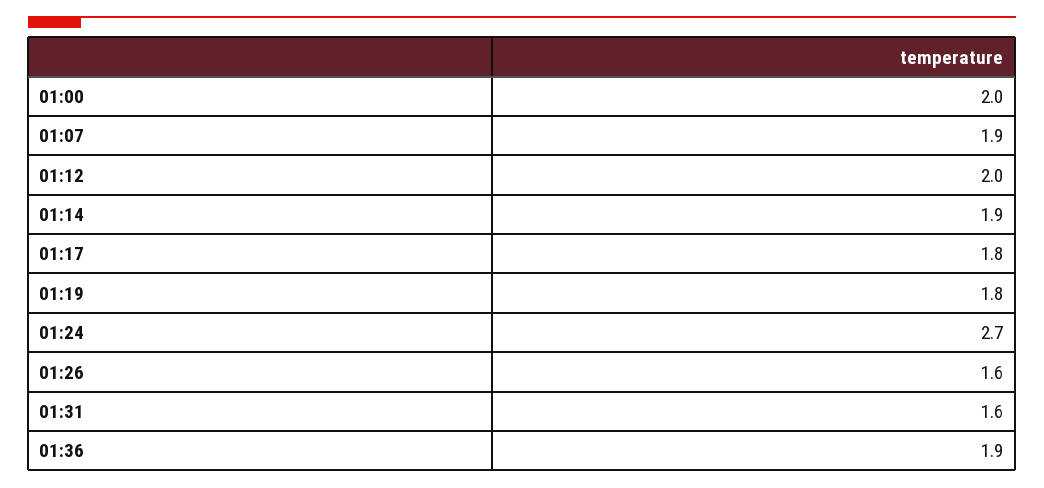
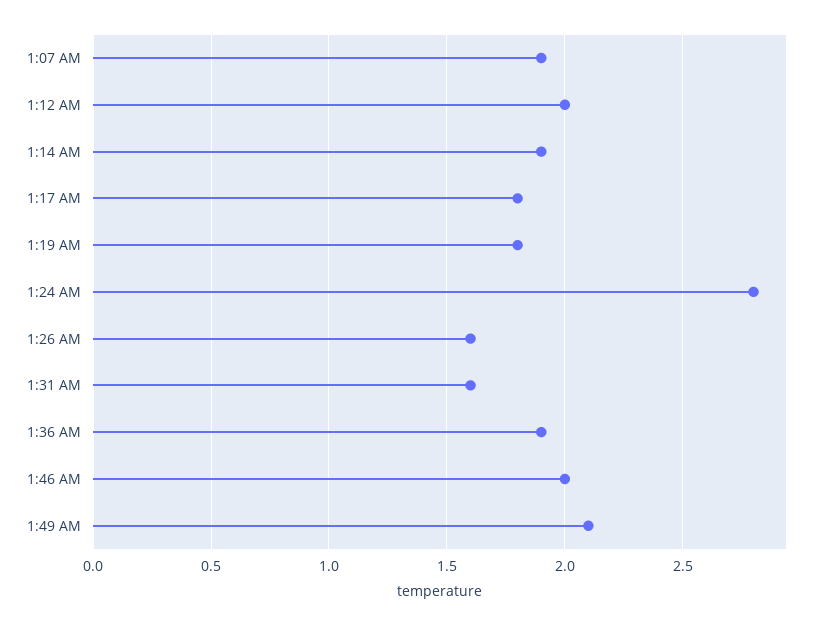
01:00: 2 -> none
01:24: 2.7 -> 2.8
1:46 AM: none -> 2
1:49 AM: none -> 2.1

